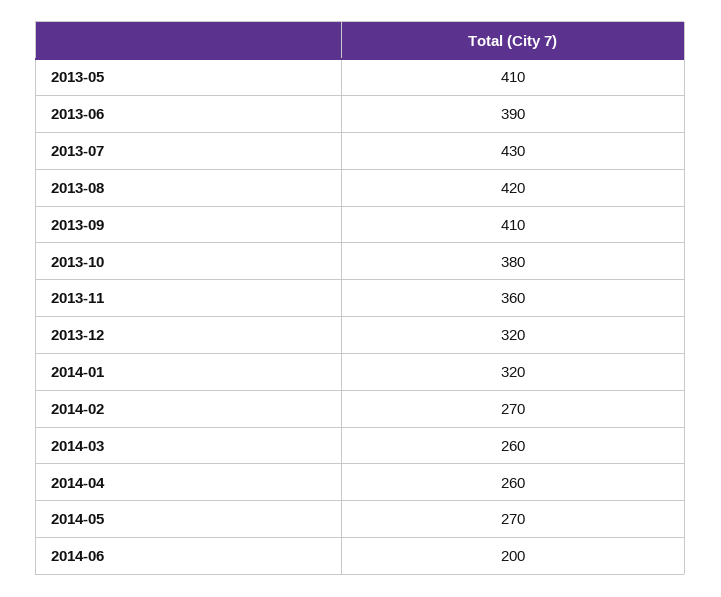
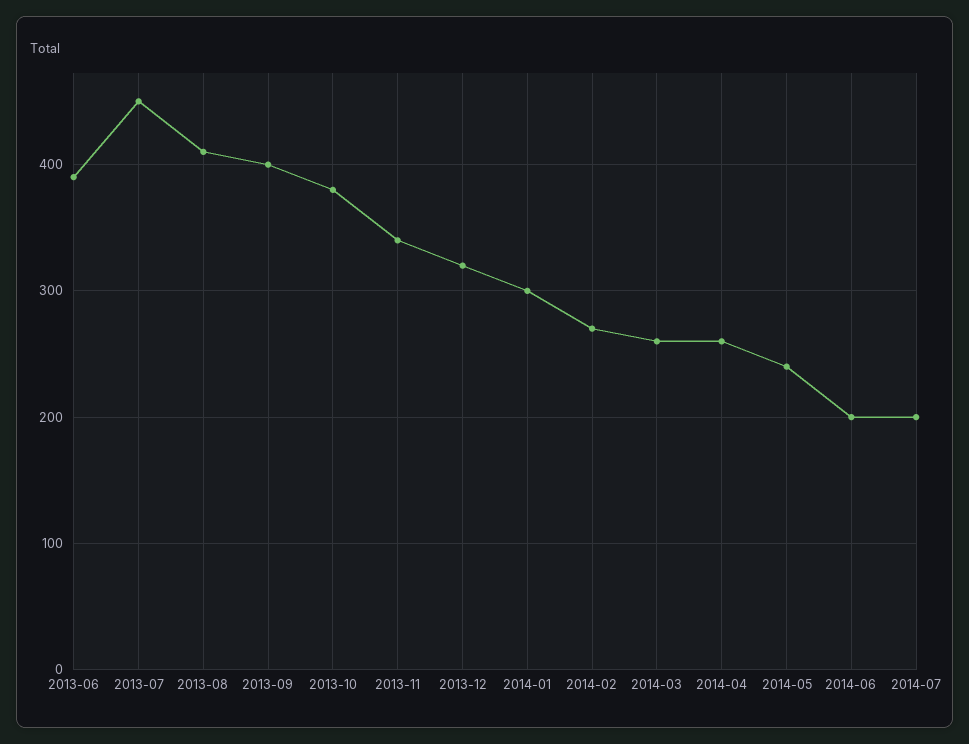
2013-05: 410 -> none
2013-07: 430 -> 450
2013-08: 420 -> 410
2013-09: 410 -> 400
2013-11: 360 -> 340
2014-01: 320 -> 300
2014-05: 270 -> 240
2014-07: none -> 200

